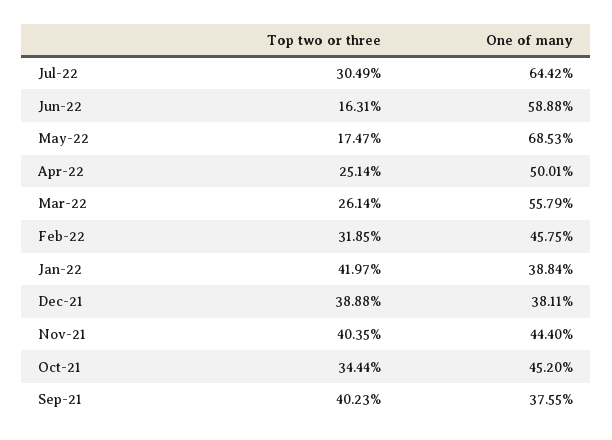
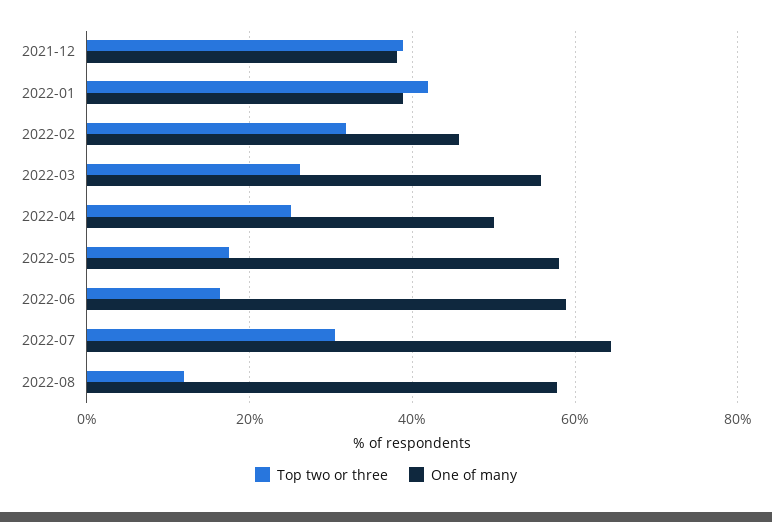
One of many, May-22: 68.53 -> 58
Top two or three, Nov-21: 40.35 -> none
One of many, Nov-21: 44.4 -> none
Top two or three, Oct-21: 34.44 -> none
One of many, Oct-21: 45.2 -> none
Top two or three, Sep-21: 40.23 -> none
One of many, Sep-21: 37.55 -> none
Top two or three, 2022-08: none -> 12
One of many, 2022-08: none -> 58

